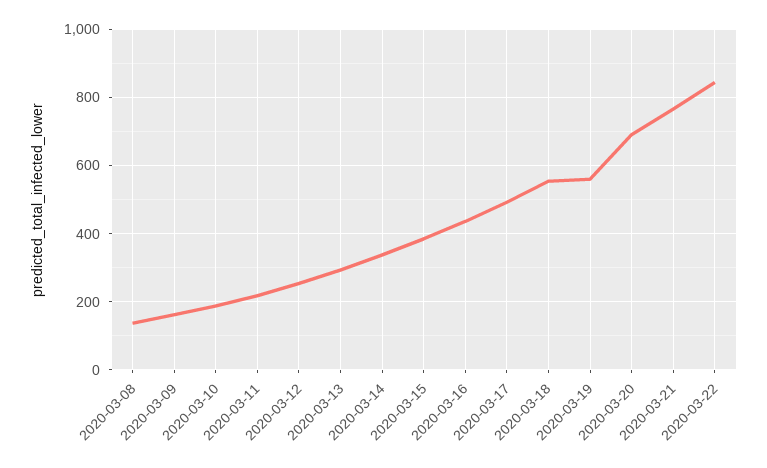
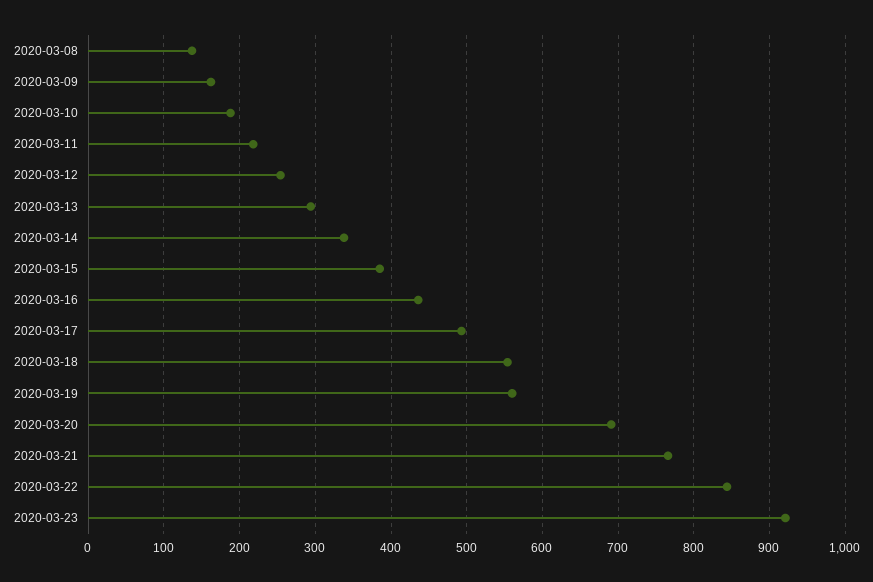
2020-03-23: none -> 920

